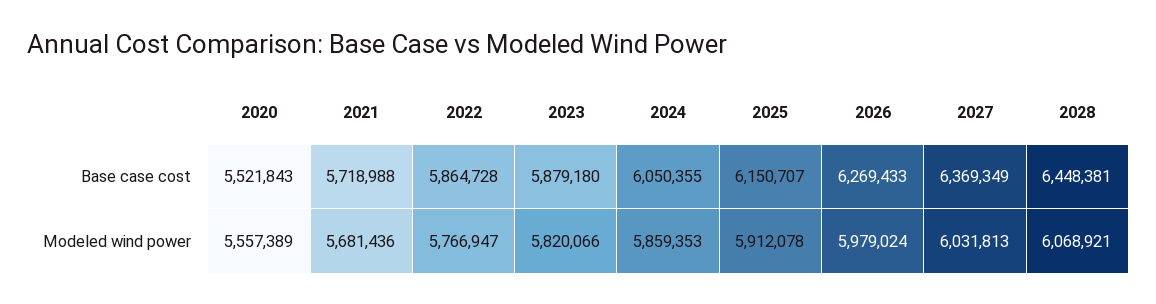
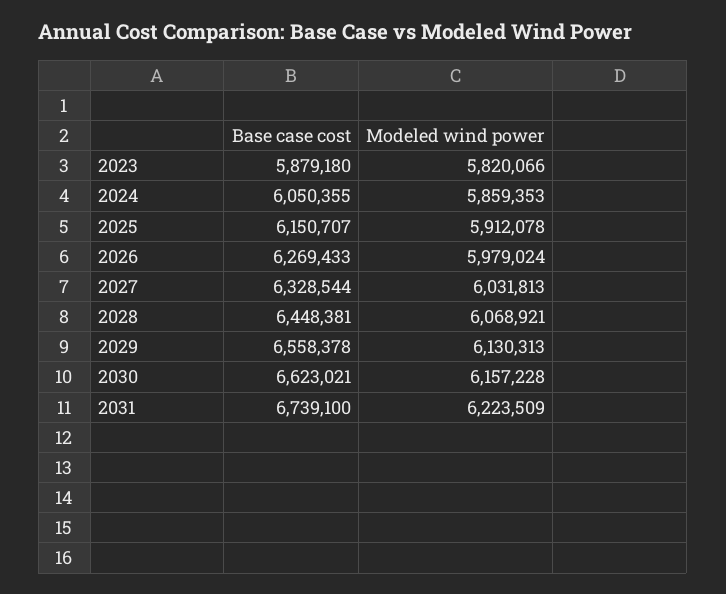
2020, Base case cost: 5521843 -> none
2021, Base case cost: 5718988 -> none
2022, Base case cost: 5864728 -> none
2027, Base case cost: 6369349 -> 6328544
2020, Modeled wind power: 5557389 -> none
2021, Modeled wind power: 5681436 -> none
2022, Modeled wind power: 5766947 -> none
2029, Base case cost: none -> 6558378
2029, Modeled wind power: none -> 6130313
2030, Base case cost: none -> 6623021
2030, Modeled wind power: none -> 6157228
2031, Base case cost: none -> 6739100
2031, Modeled wind power: none -> 6223509

